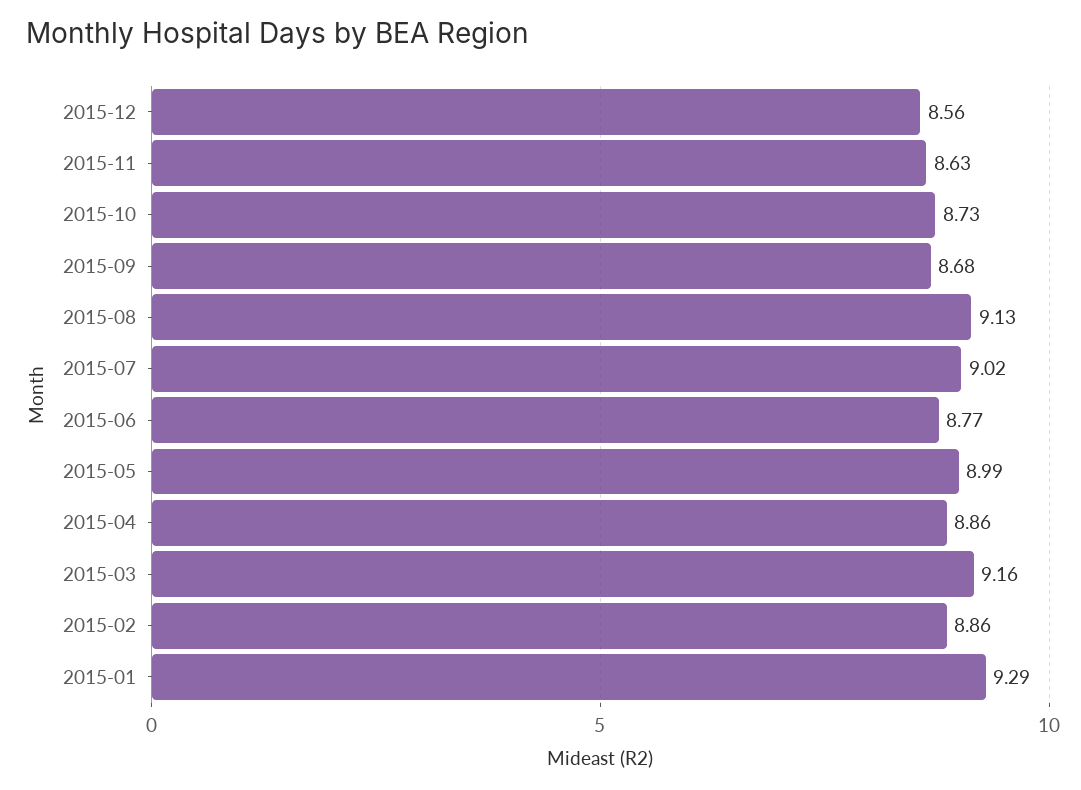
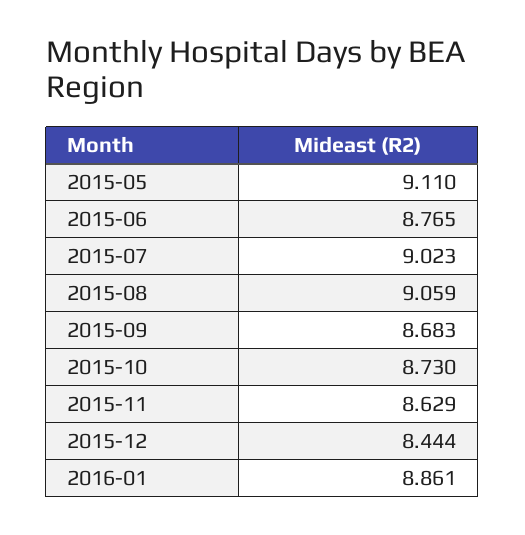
2015-12: 8.56 -> 8.444
2015-08: 9.13 -> 9.059
2015-05: 8.99 -> 9.11
2015-04: 8.86 -> none
2015-03: 9.16 -> none
2015-02: 8.86 -> none
2015-01: 9.29 -> none
2016-01: none -> 8.861

